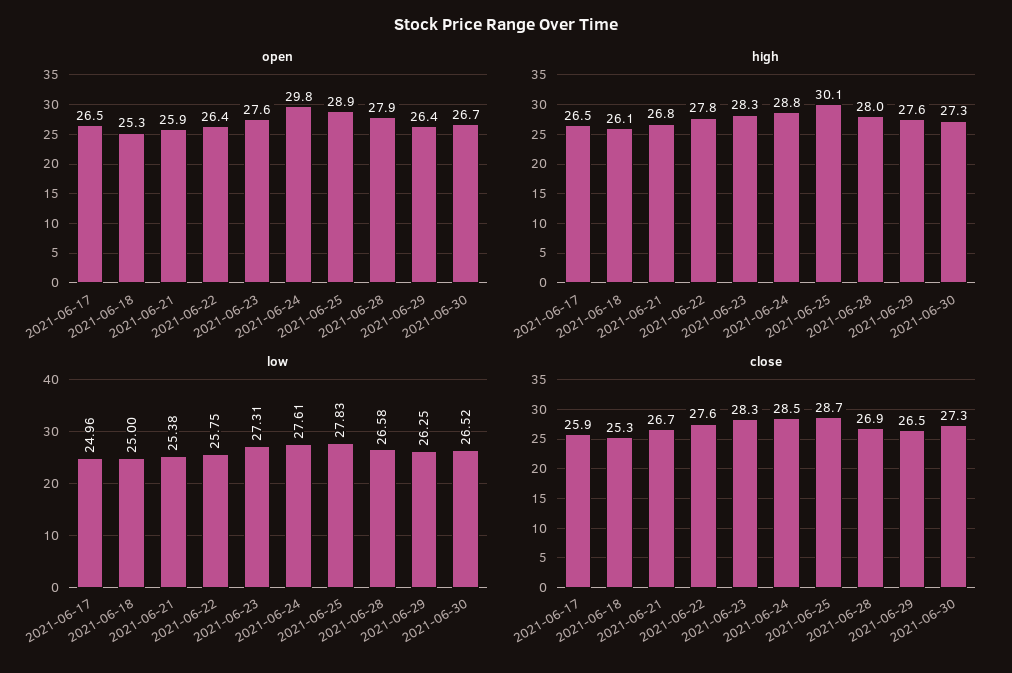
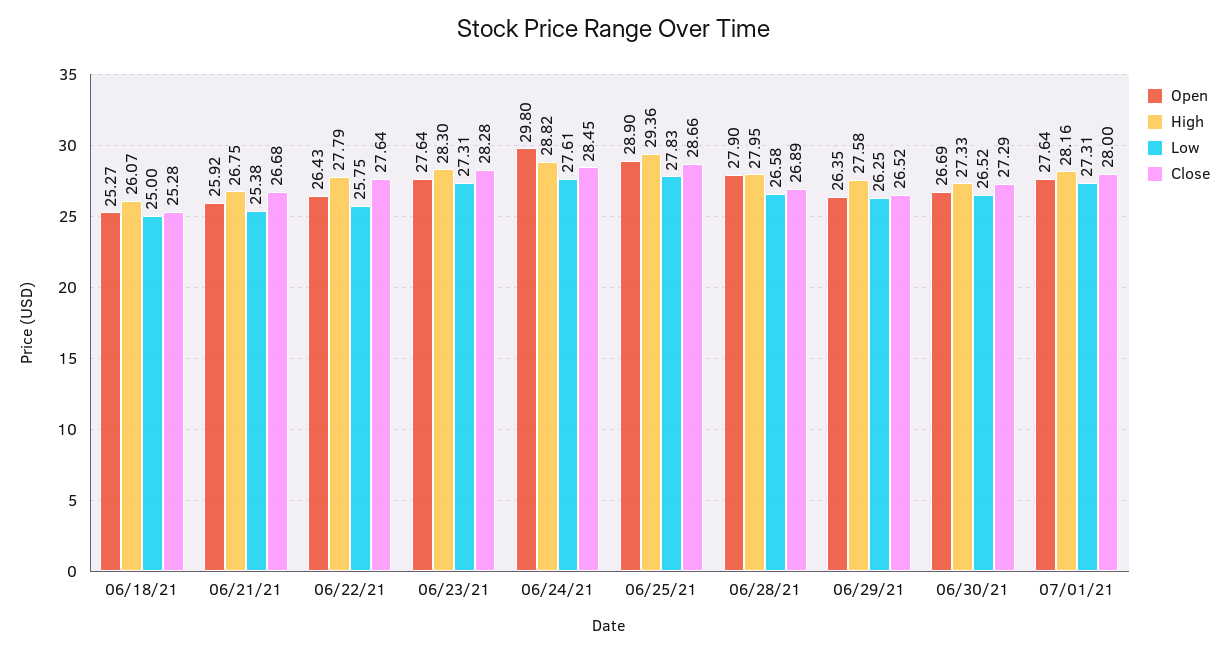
open, 2021-06-17: 26.5 -> none
high, 2021-06-17: 26.5 -> none
high, 2021-06-25: 30.1 -> 29.36
low, 2021-06-17: 24.96 -> none
close, 2021-06-17: 25.9 -> none
open, 07/01/21: none -> 27.64
high, 07/01/21: none -> 28.16
low, 07/01/21: none -> 27.31
close, 07/01/21: none -> 28

